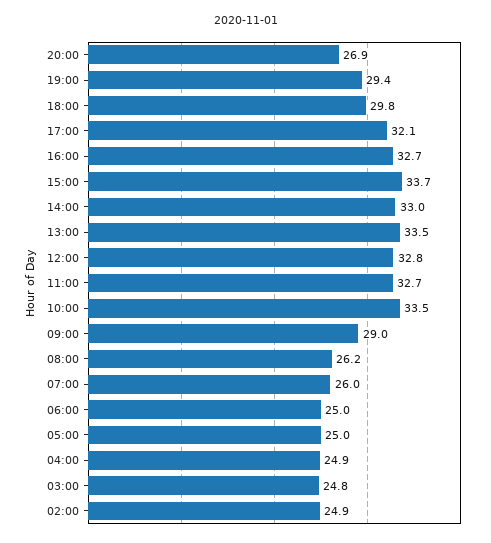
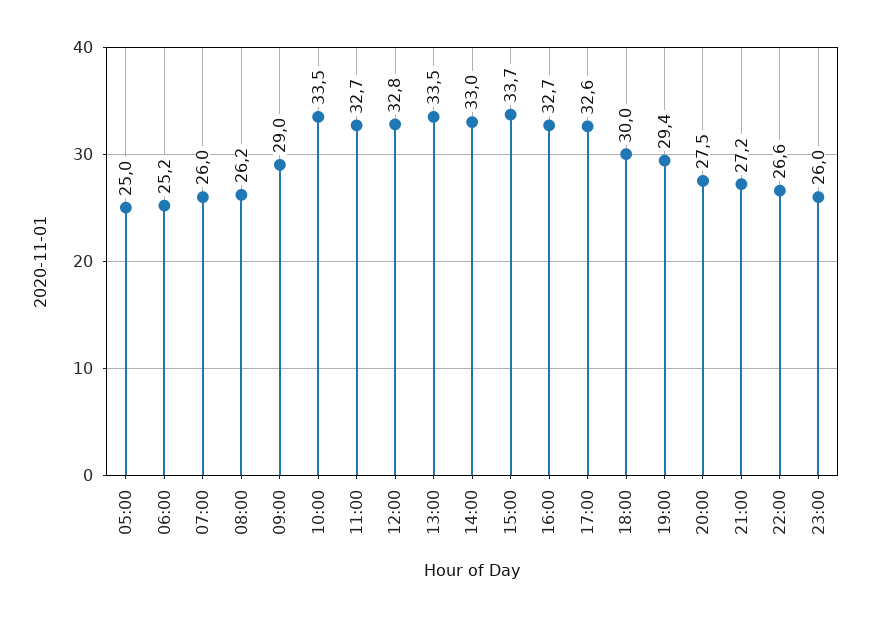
20:00: 26.9 -> 27.5
18:00: 29.8 -> 30
17:00: 32.1 -> 32.6
06:00: 25 -> 25.2
04:00: 24.9 -> none
03:00: 24.8 -> none
02:00: 24.9 -> none
21:00: none -> 27.2
22:00: none -> 26.6
23:00: none -> 26

